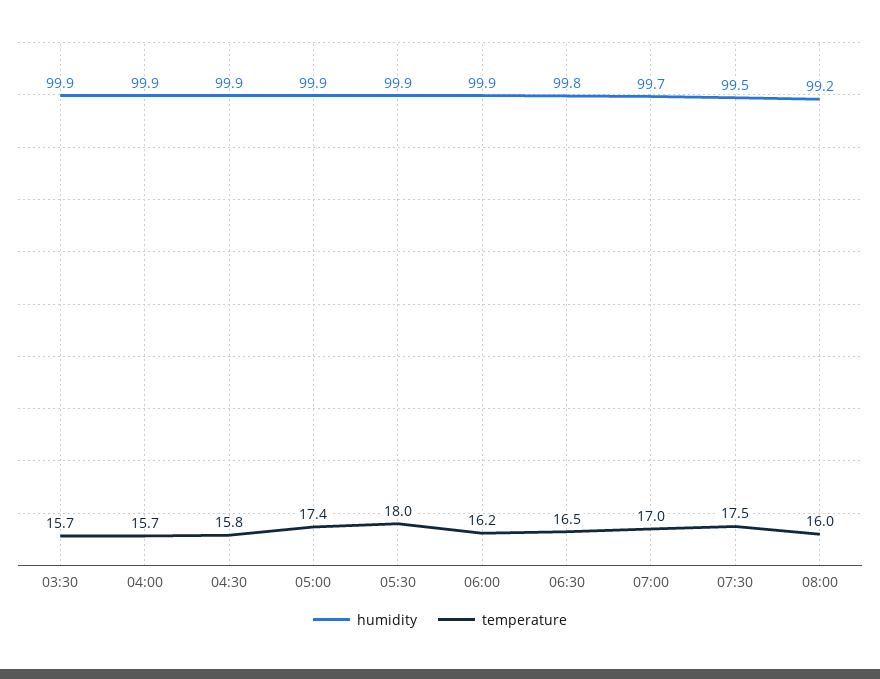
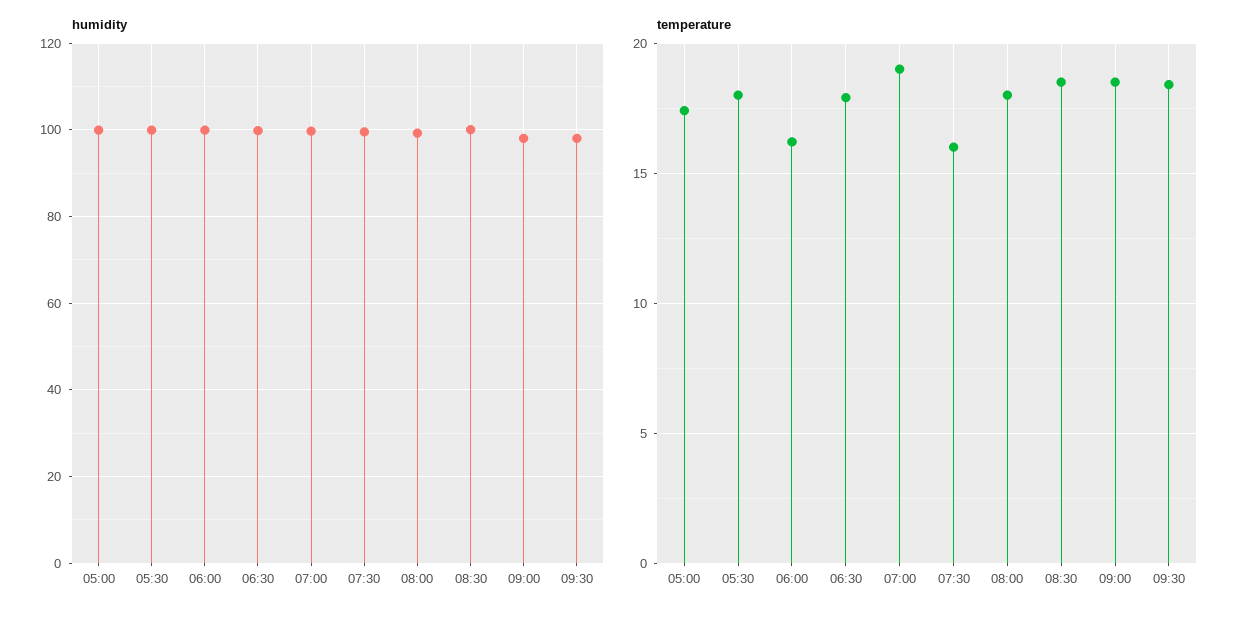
humidity, 03:30: 99.9 -> none
temperature, 03:30: 15.7 -> none
humidity, 04:00: 99.9 -> none
temperature, 04:00: 15.7 -> none
humidity, 04:30: 99.9 -> none
temperature, 04:30: 15.8 -> none
temperature, 06:30: 16.5 -> 18
temperature, 07:00: 17 -> 19
temperature, 07:30: 17.5 -> 16
temperature, 08:00: 16 -> 18
humidity, 08:30: none -> 100
humidity, 09:00: none -> 98
humidity, 09:30: none -> 98
temperature, 08:30: none -> 18.5
temperature, 09:00: none -> 18.5
temperature, 09:30: none -> 18.5

